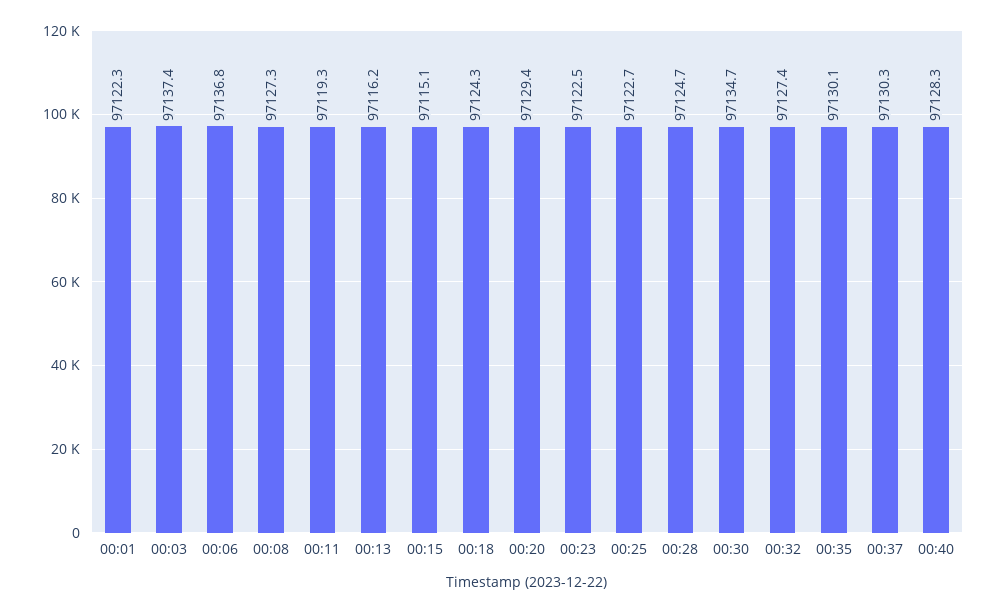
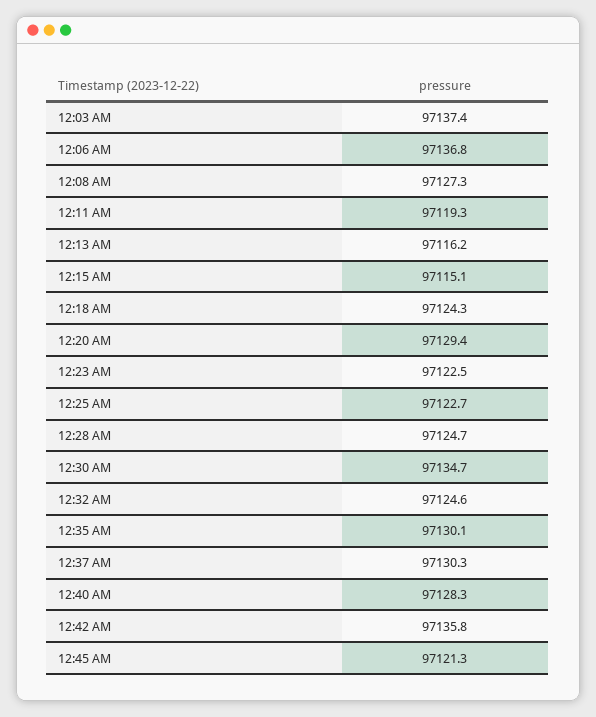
00:01: 97122.3 -> none
00:32: 97127.4 -> 97124.6
12:42 AM: none -> 97135.8
12:45 AM: none -> 97121.3

